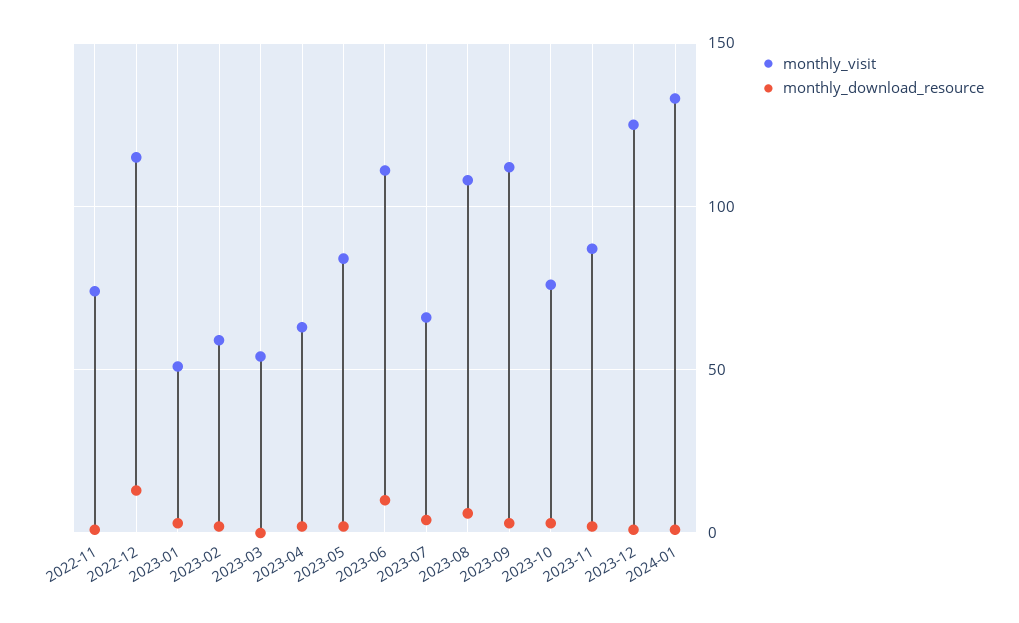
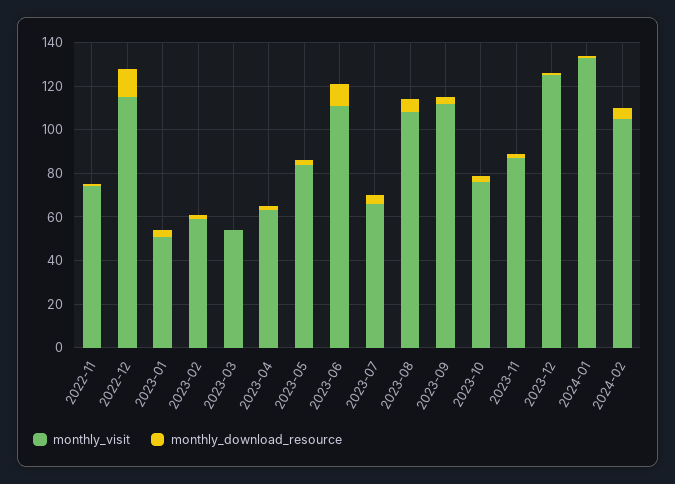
monthly_visit, 2024-02: none -> 105
monthly_download_resource, 2024-02: none -> 5

